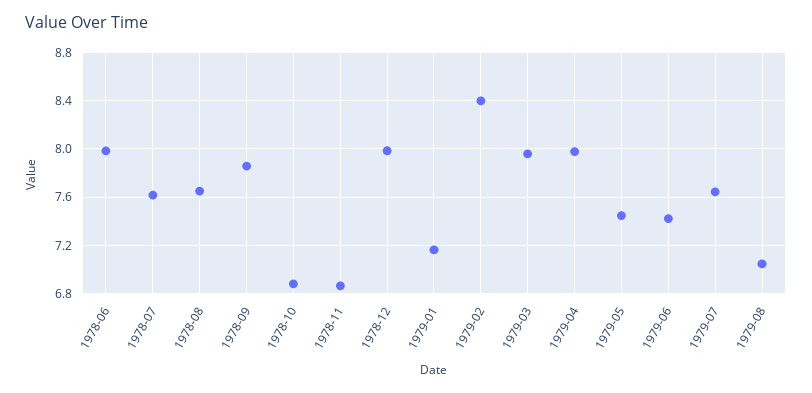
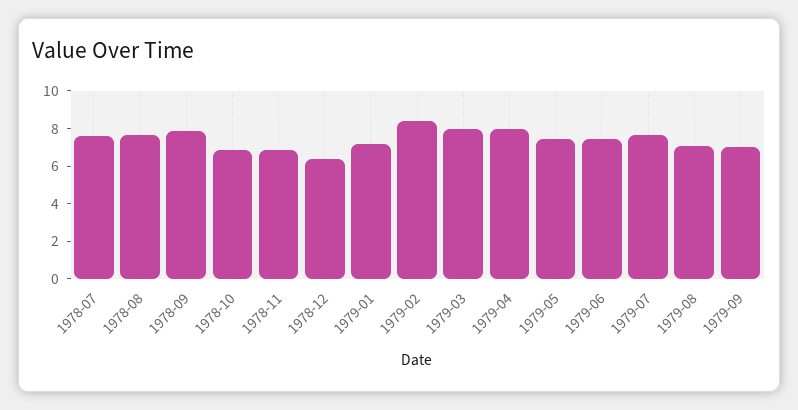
1978-06: 8 -> none
1978-12: 8 -> 6.5
1979-09: none -> 7

